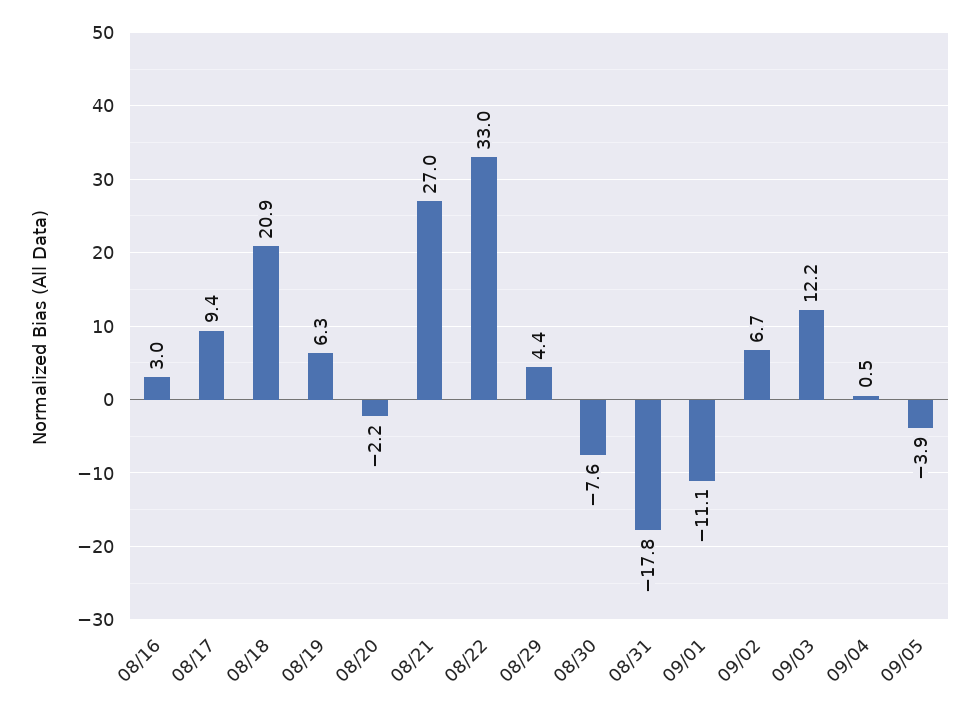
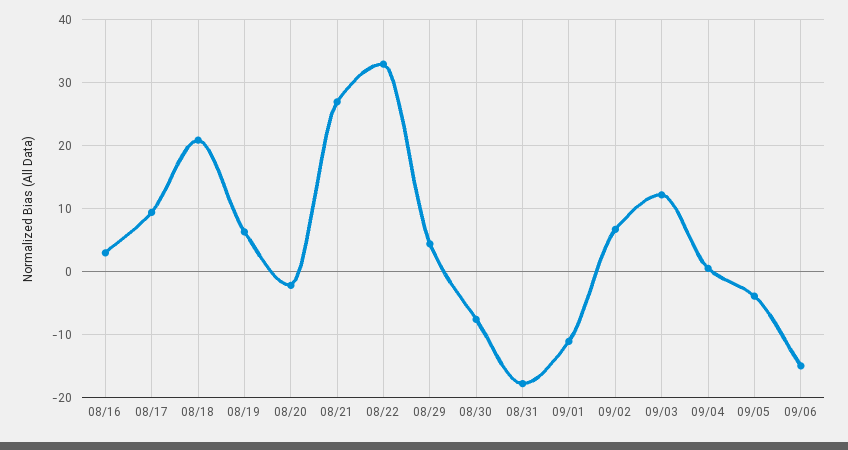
09/06: none -> -15

